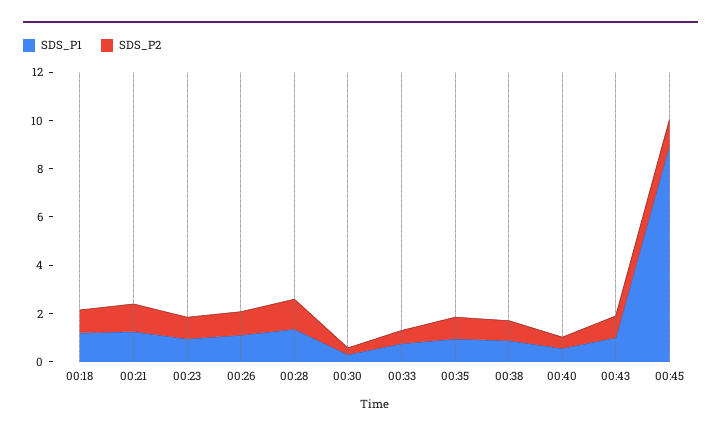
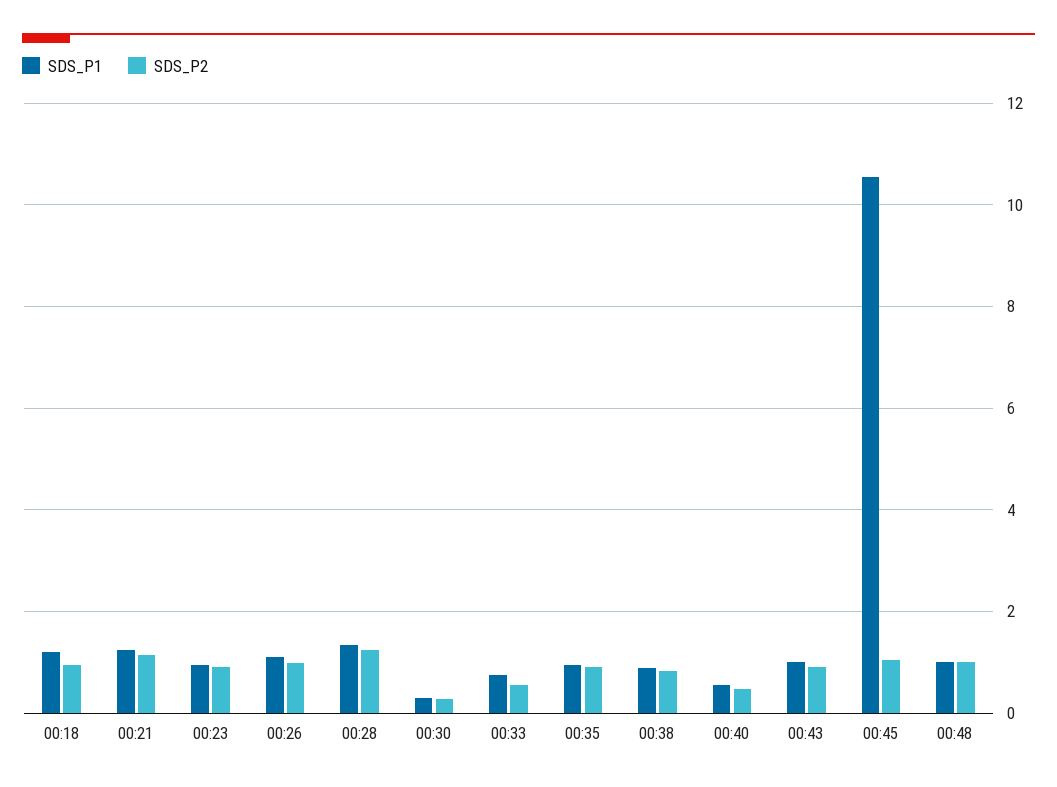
SDS_P1, 00:45: 9 -> 10.6
SDS_P1, 00:48: none -> 1
SDS_P2, 00:48: none -> 1

